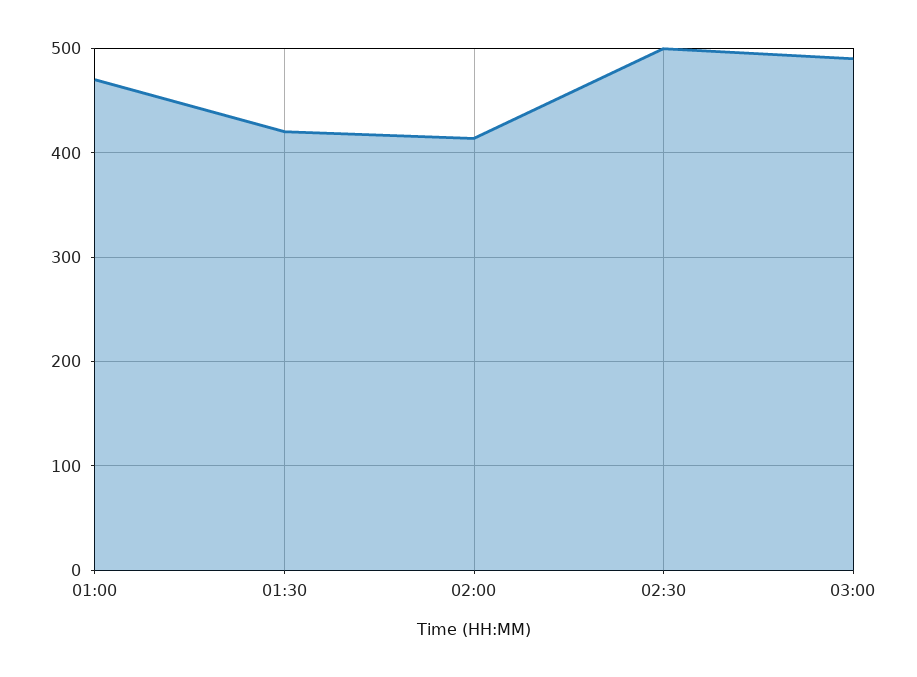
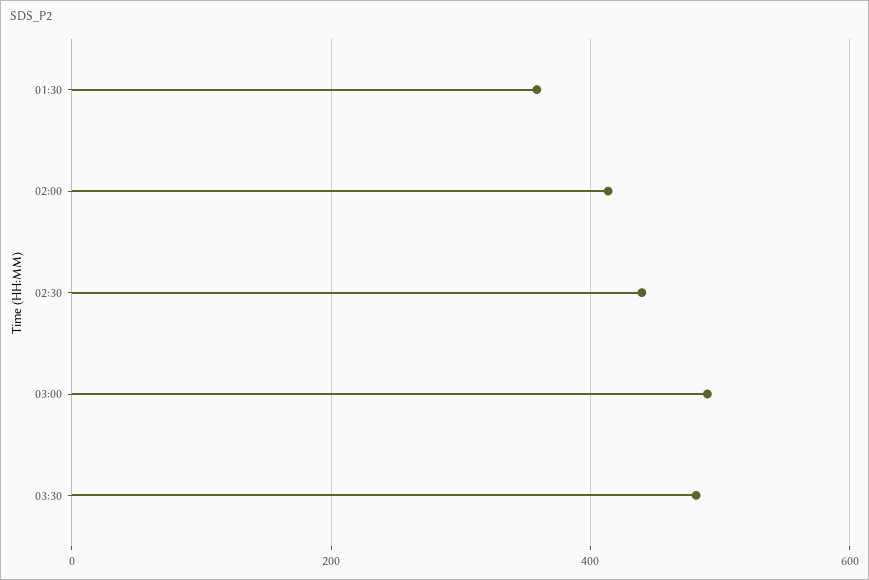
01:00: 470 -> none
01:30: 420 -> 360
02:30: 500 -> 440
03:30: none -> 480

